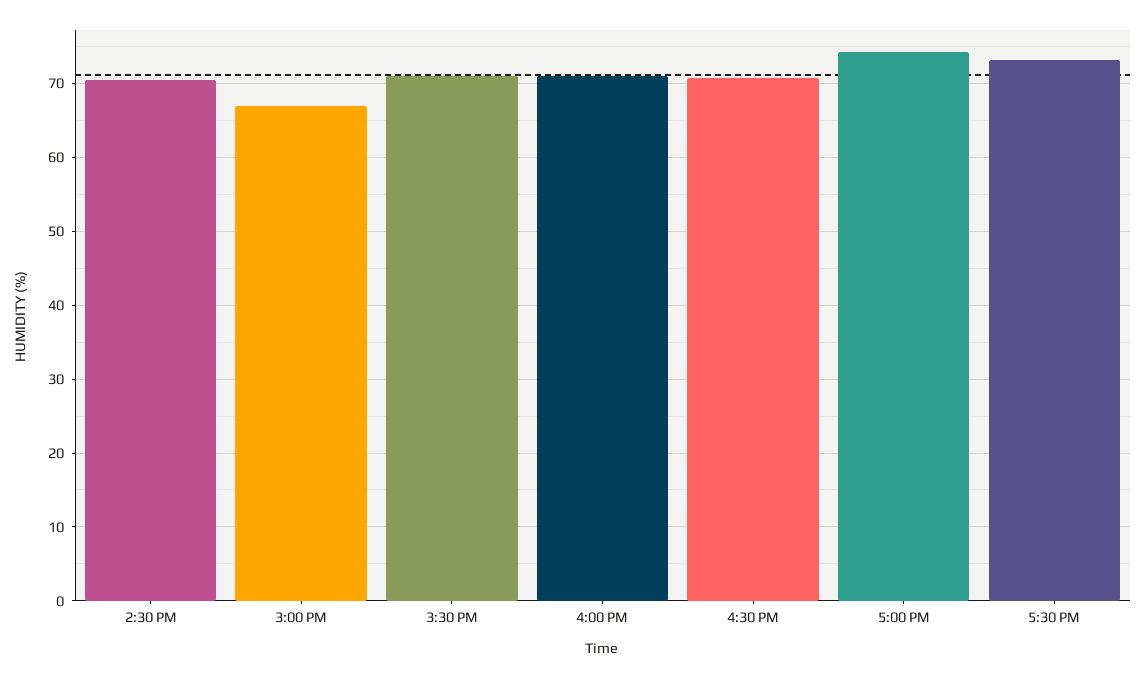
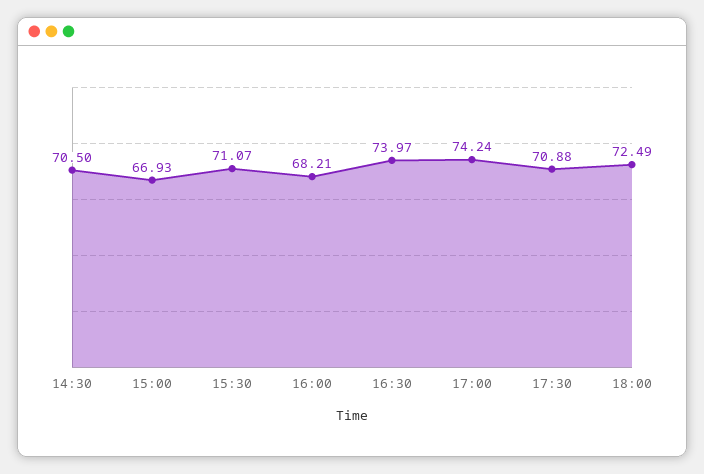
4:00 PM: 71 -> 68.21
4:30 PM: 71 -> 73.97
5:30 PM: 73 -> 70.88
18:00: none -> 72.49

